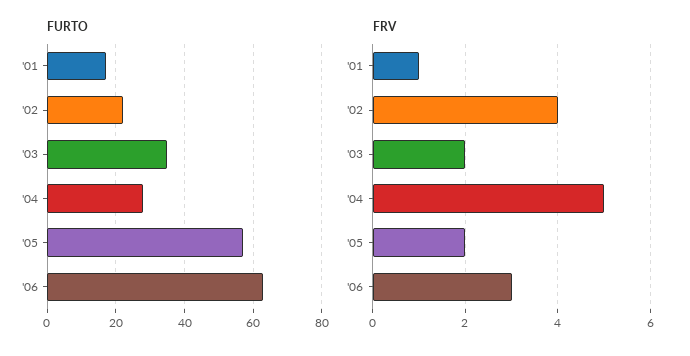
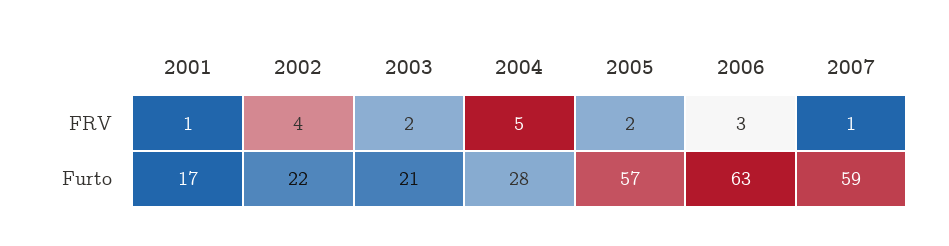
FURTO, '03: 35 -> 21
FRV, 2007: none -> 1
FURTO, 2007: none -> 59

